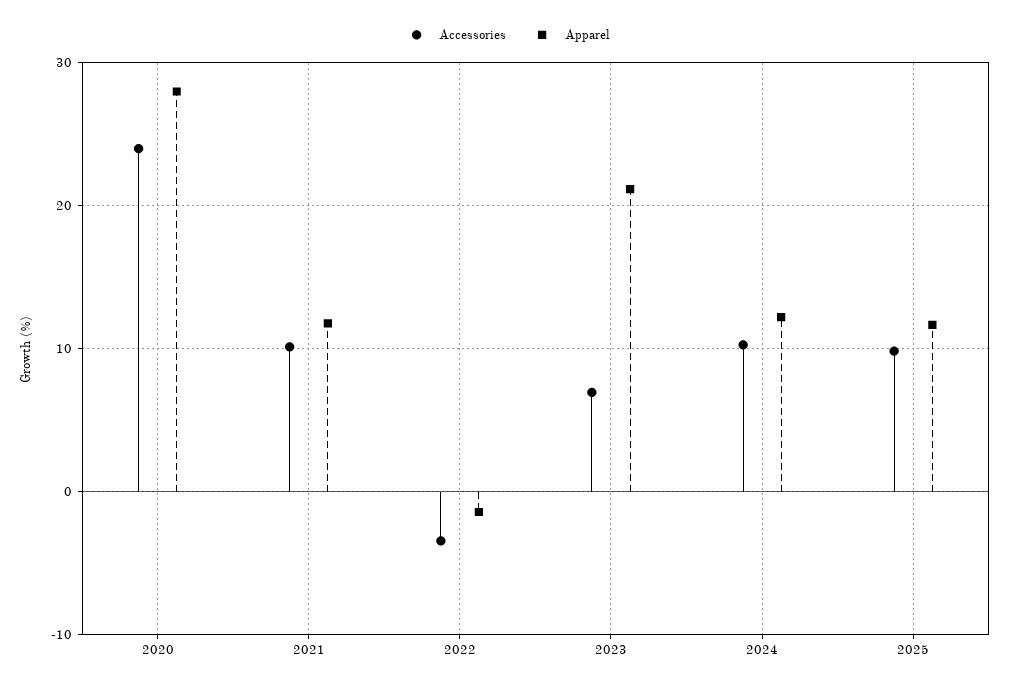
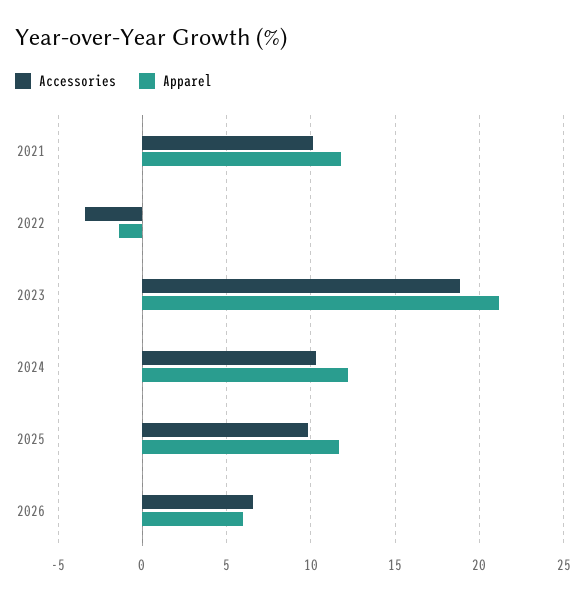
Accessories, 2020: 24 -> none
Apparel, 2020: 28 -> none
Accessories, 2023: 7 -> 19
Accessories, 2026: none -> 6.5
Apparel, 2026: none -> 6

